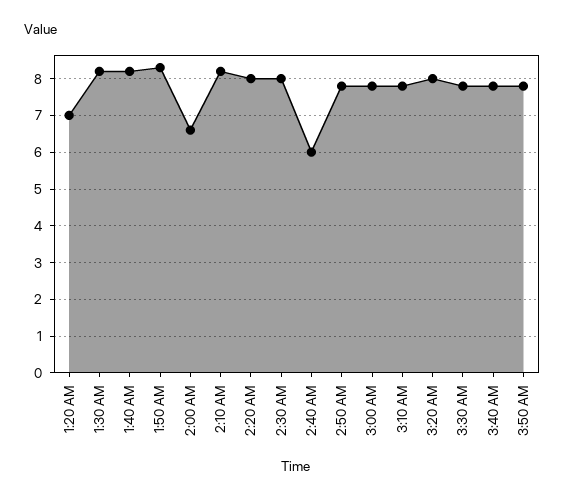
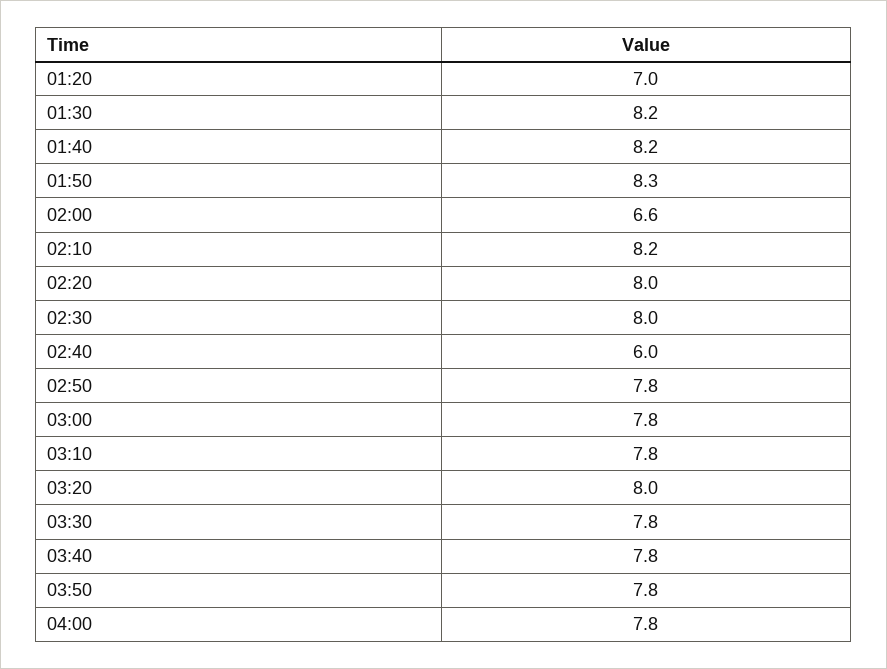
04:00: none -> 7.8

